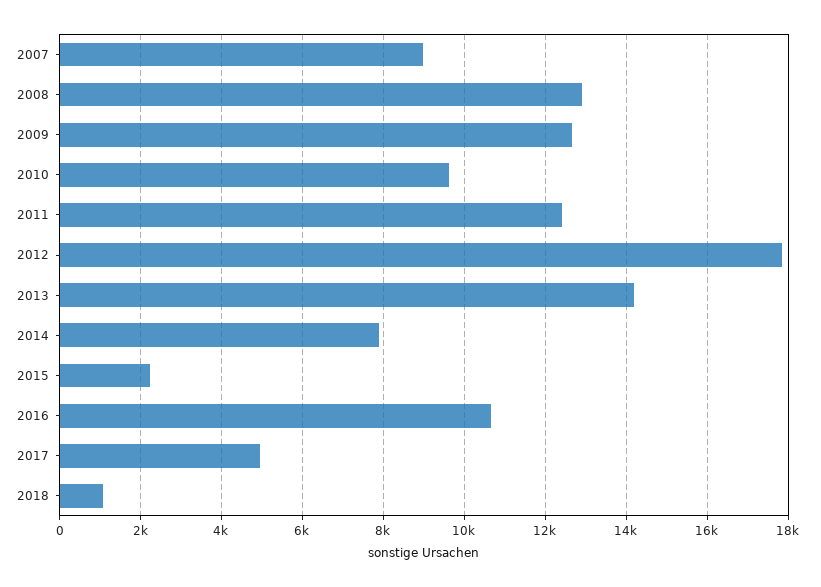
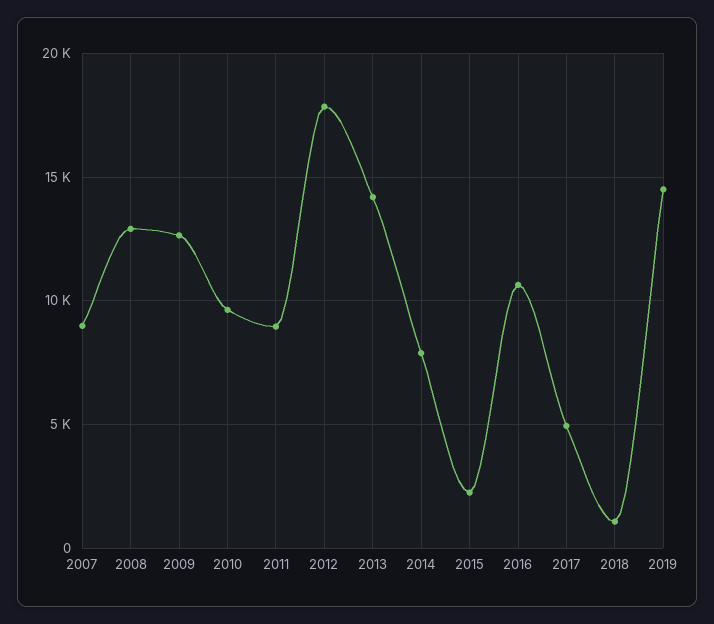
2011: 12400 -> 9000
2019: none -> 14500

